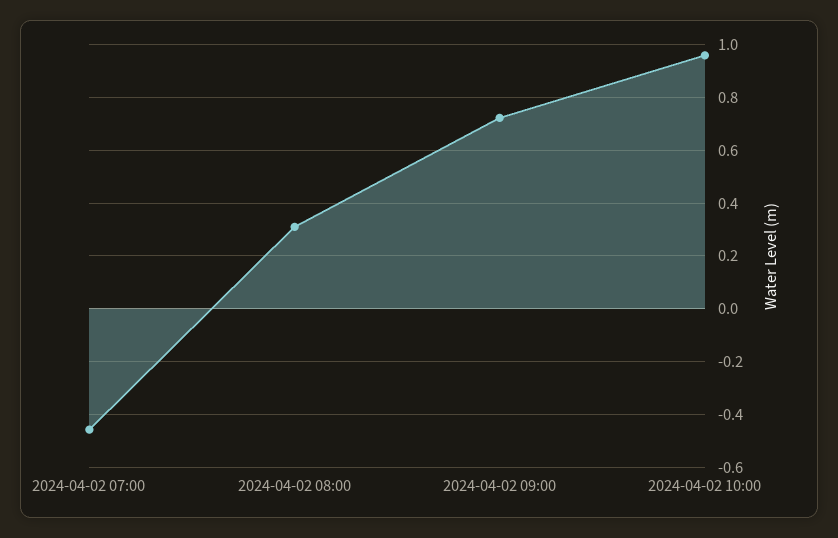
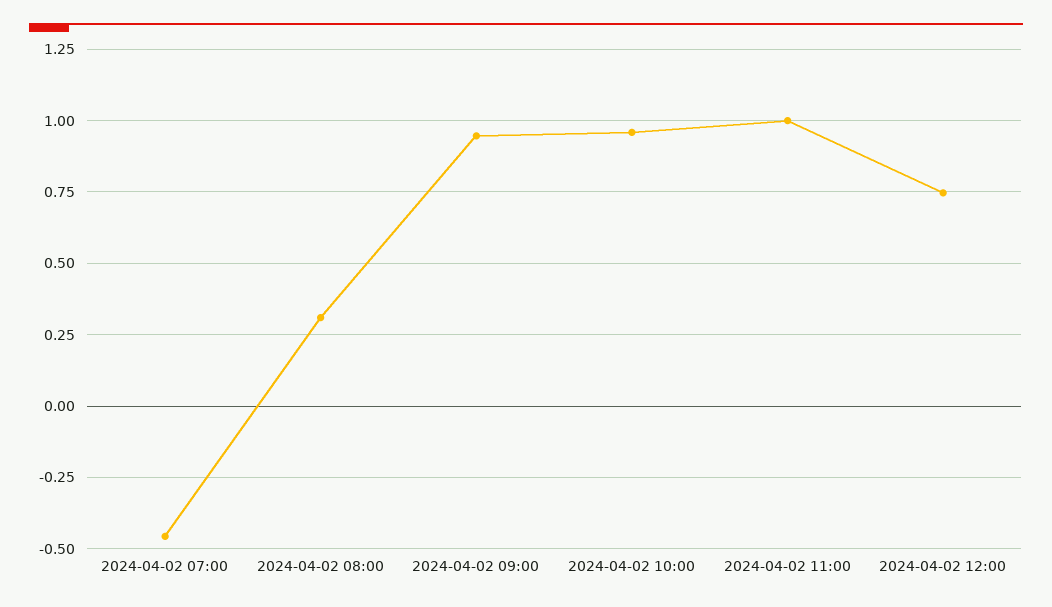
2024-04-02 09:00: 0.725 -> 0.95
2024-04-02 11:00: none -> 1
2024-04-02 12:00: none -> 0.75

